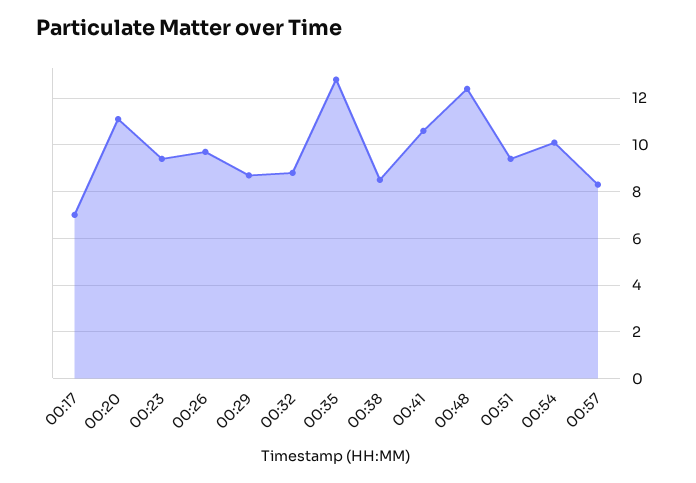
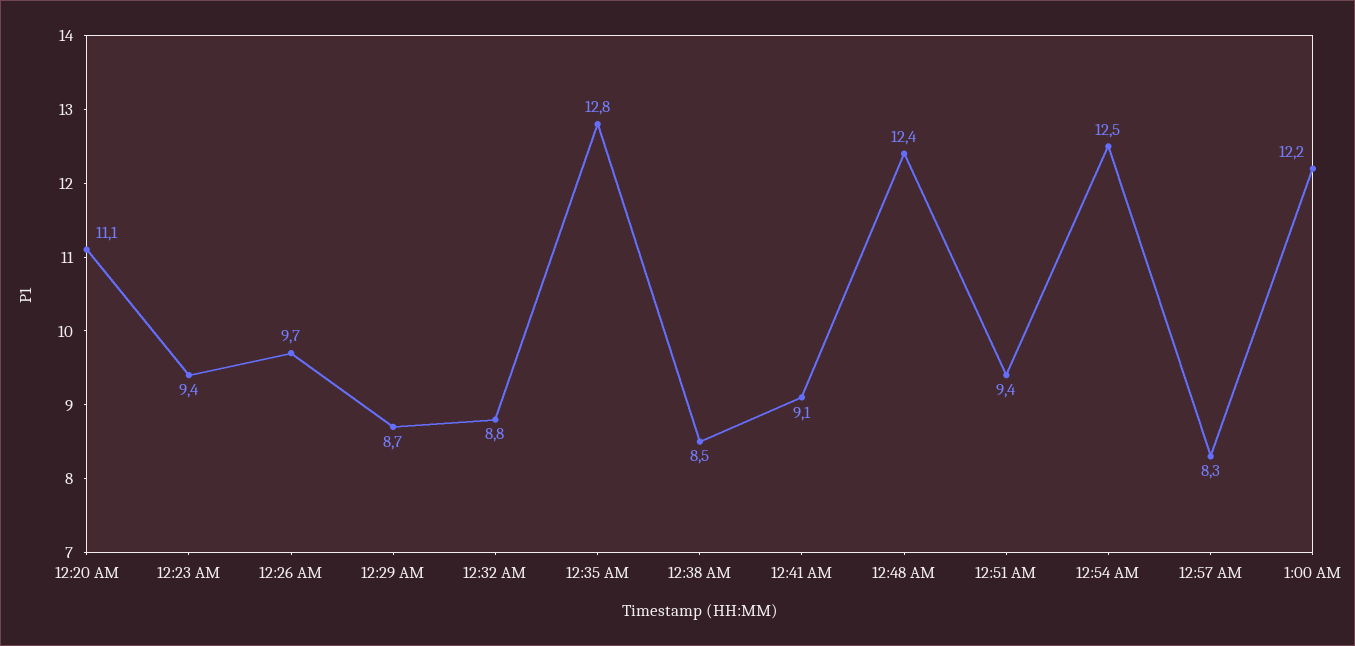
00:17: 7 -> none
00:41: 10.5 -> 9.1
00:54: 10 -> 12.5
1:00 AM: none -> 12.2

